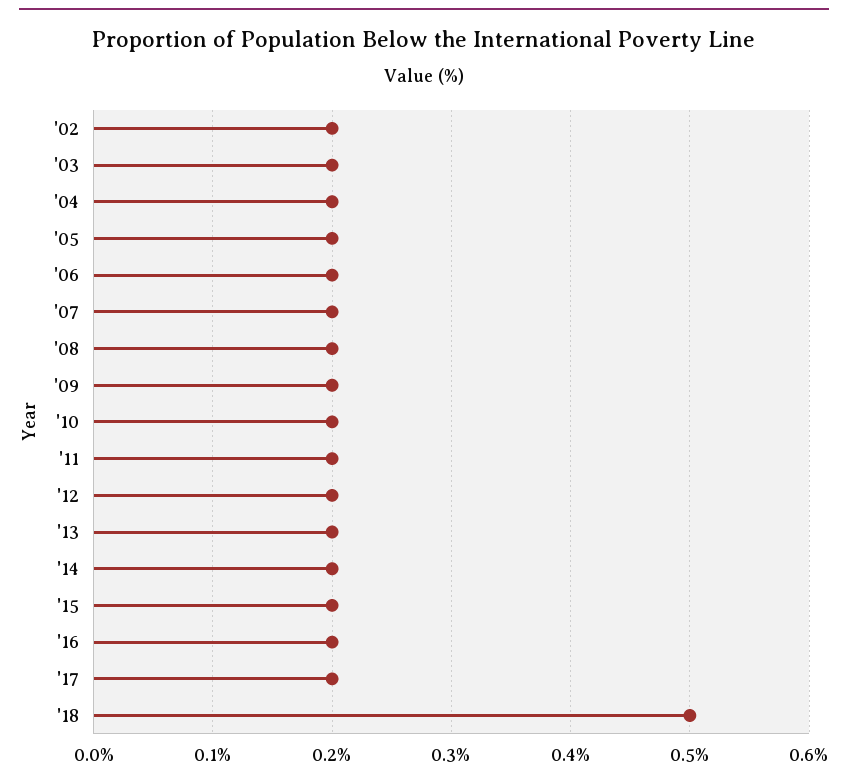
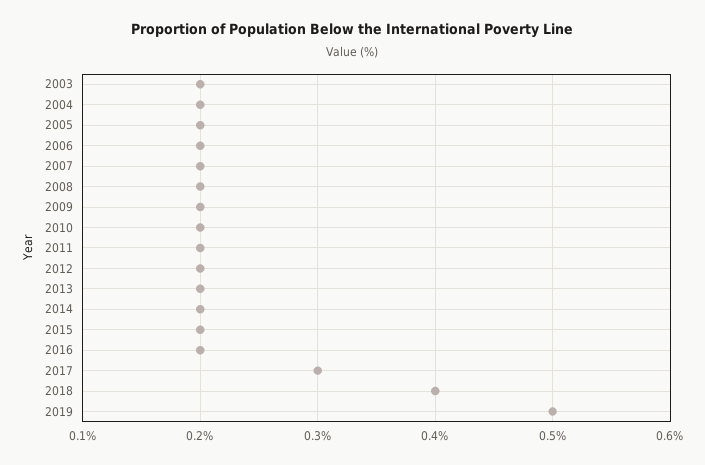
'02: 0.2 -> none
'17: 0.2 -> 0.3
'18: 0.5 -> 0.4
2019: none -> 0.5

